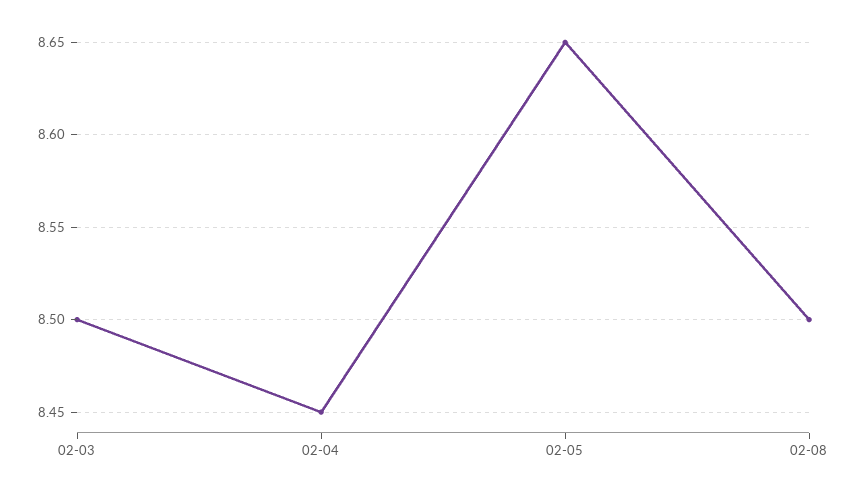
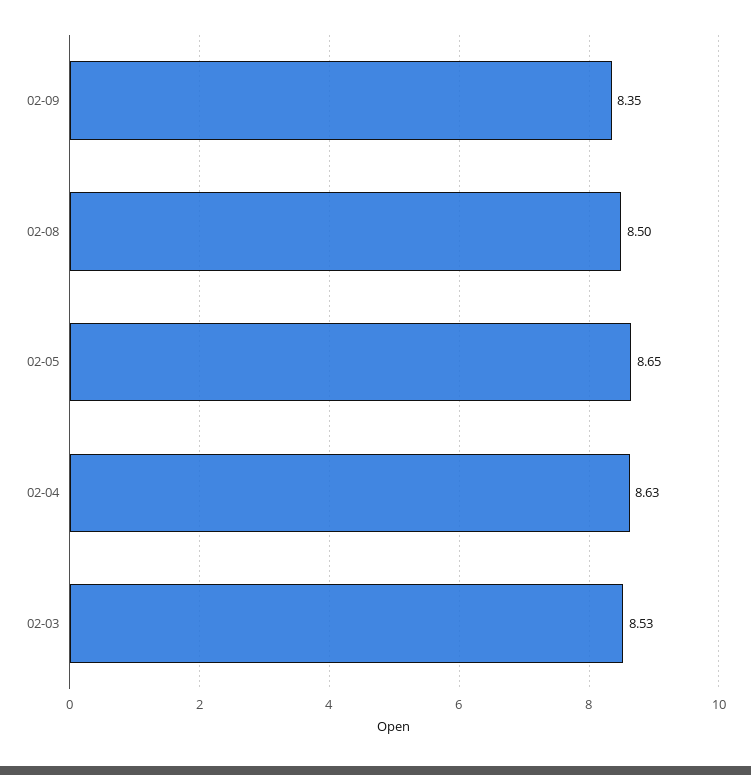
02-03: 8.5 -> 8.53
02-04: 8.45 -> 8.63
02-09: none -> 8.35

